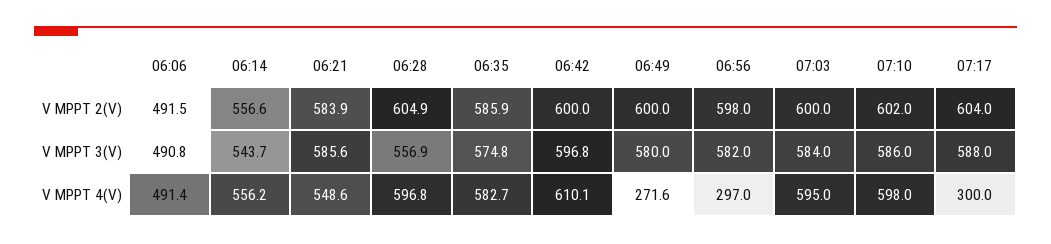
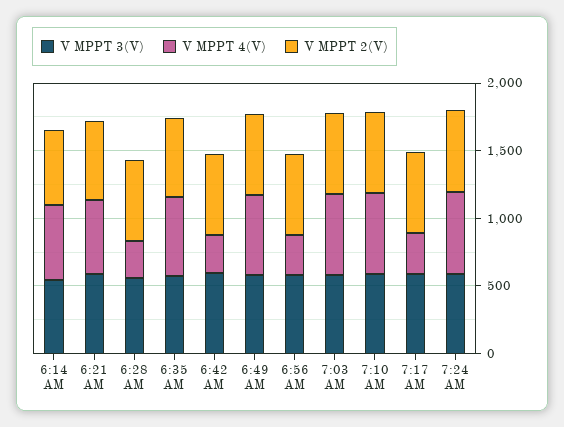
V MPPT 2(V), 06:06: 491.5 -> none
V MPPT 3(V), 06:06: 490.8 -> none
V MPPT 4(V), 06:06: 491.4 -> none
V MPPT 4(V), 06:28: 596.8 -> 300
V MPPT 4(V), 06:42: 610.1 -> 300
V MPPT 4(V), 06:49: 271.6 -> 600
V MPPT 3(V), 7:24 AM: none -> 600
V MPPT 4(V), 7:24 AM: none -> 600
V MPPT 2(V), 7:24 AM: none -> 600

